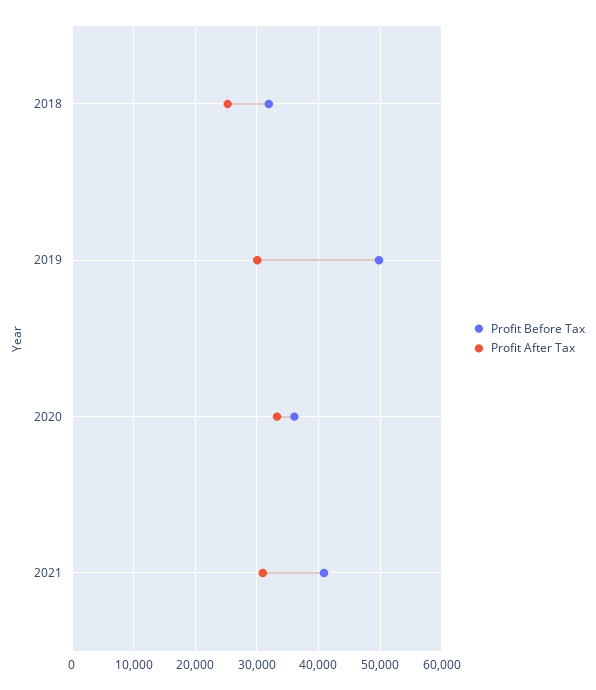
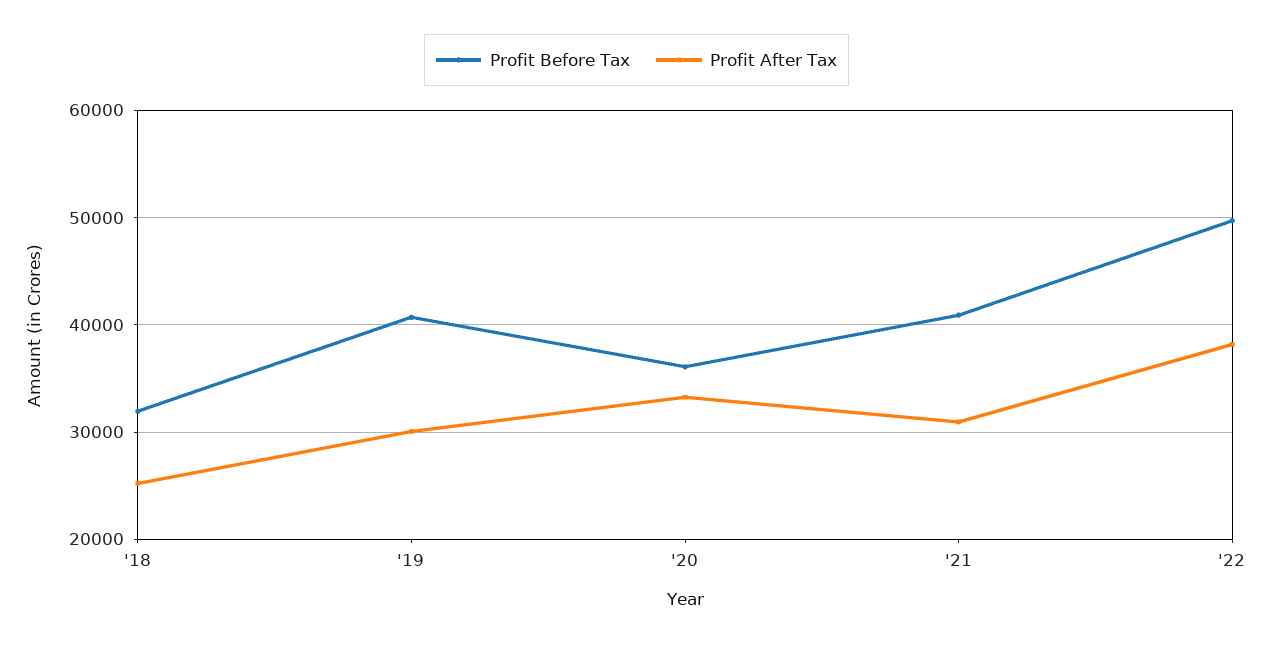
Profit Before Tax, 2019: 50000 -> 41000
Profit Before Tax, '22: none -> 50000
Profit After Tax, '22: none -> 38000

